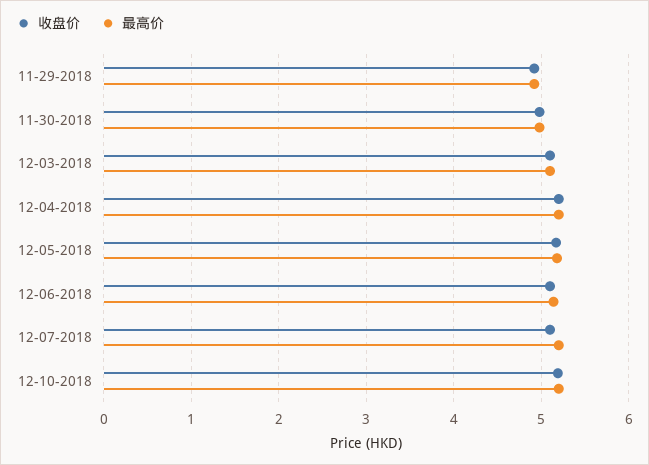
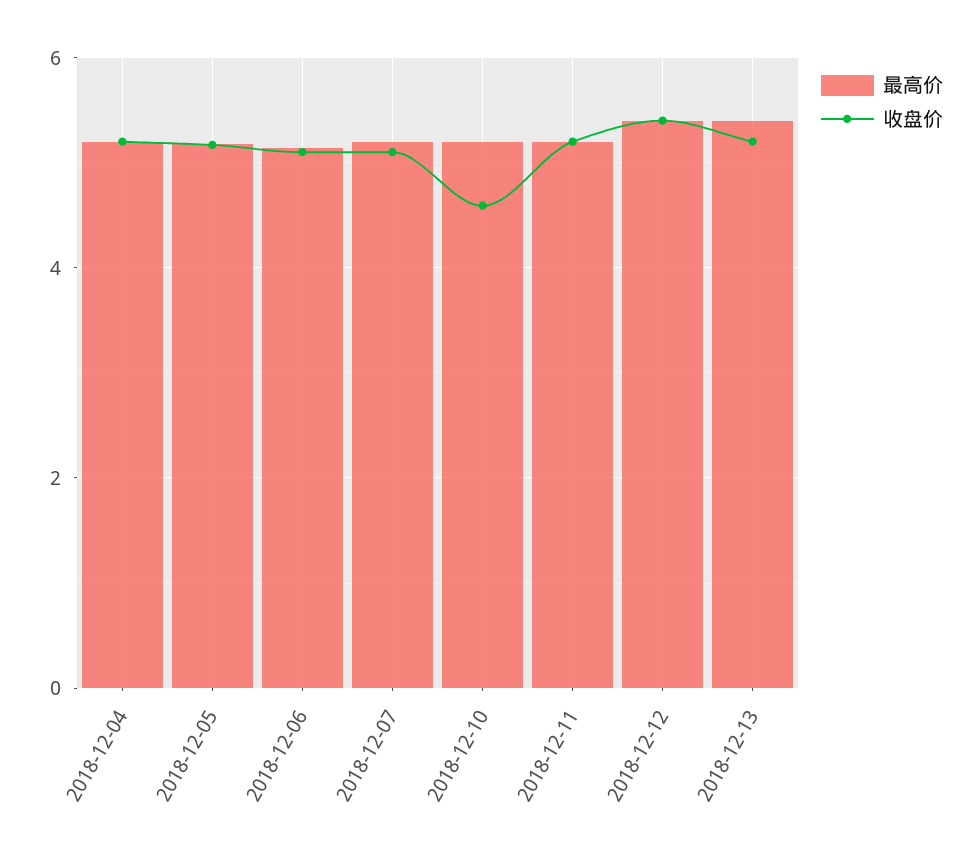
收盘价, 11-29-2018: 4.9 -> none
最高价, 11-29-2018: 4.9 -> none
收盘价, 11-30-2018: 5 -> none
最高价, 11-30-2018: 5 -> none
收盘价, 12-03-2018: 5.1 -> none
最高价, 12-03-2018: 5.1 -> none
收盘价, 12-10-2018: 5.2 -> 4.6
最高价, 2018-12-11: none -> 5.2
收盘价, 2018-12-11: none -> 5.2
最高价, 2018-12-12: none -> 5.4
收盘价, 2018-12-12: none -> 5.4
最高价, 2018-12-13: none -> 5.4
收盘价, 2018-12-13: none -> 5.2

